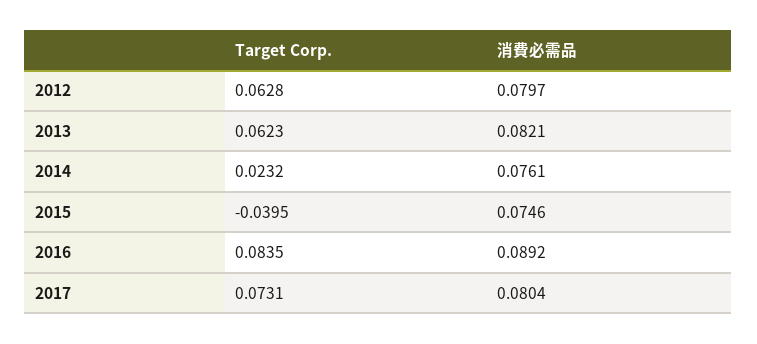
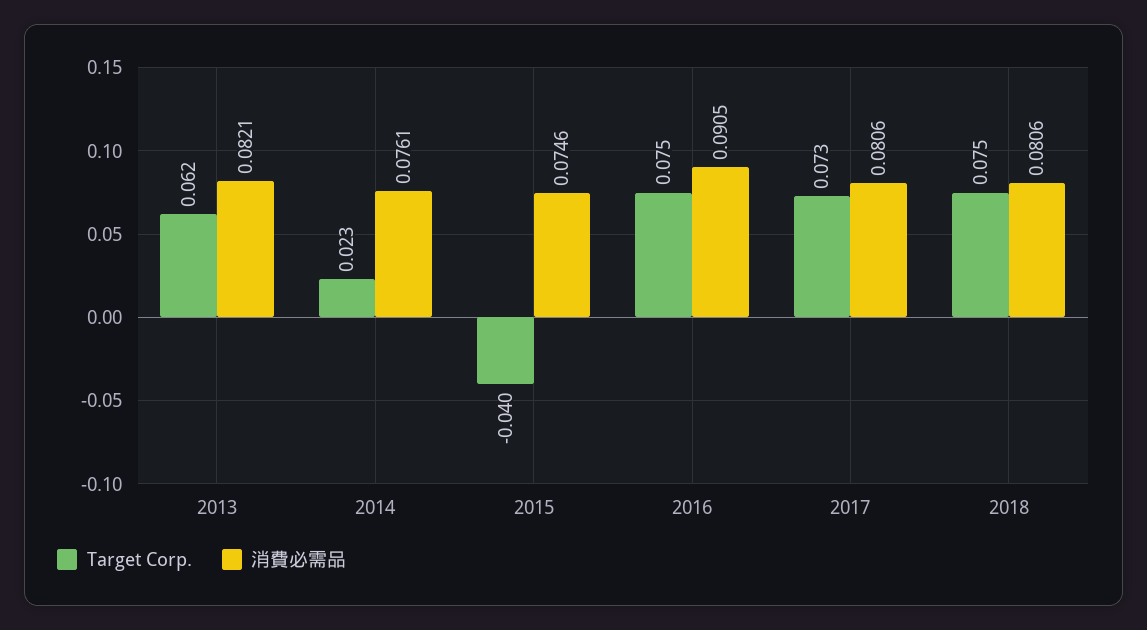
Target Corp., 2012: 0.0628 -> none
消費必需品, 2012: 0.0797 -> none
Target Corp., 2016: 0.0835 -> 0.075
消費必需品, 2016: 0.0892 -> 0.0905
消費必需品, 2017: 0.0804 -> 0.0806
Target Corp., 2018: none -> 0.075
消費必需品, 2018: none -> 0.0806

